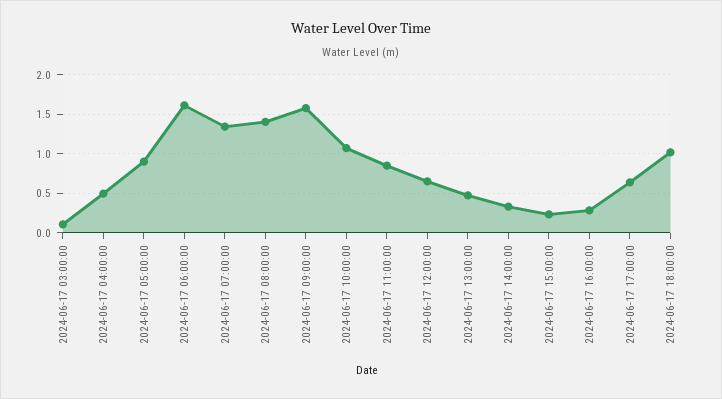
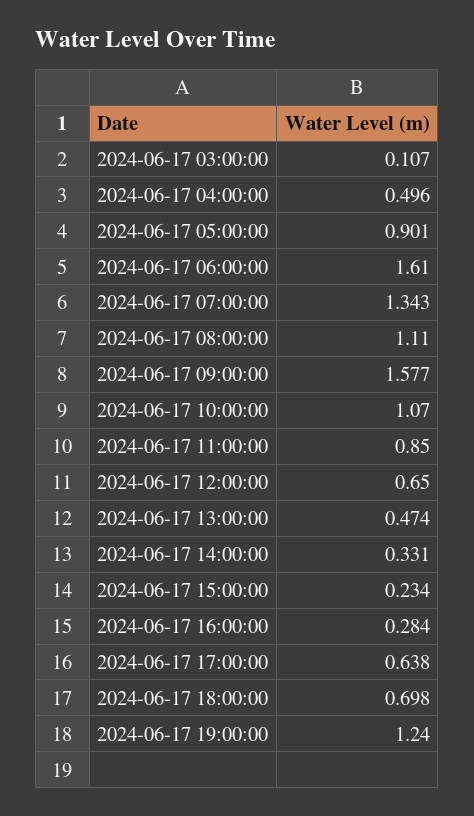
2024-06-17 08:00:00: 1.4 -> 1.11
2024-06-17 18:00:00: 1 -> 0.698
2024-06-17 19:00:00: none -> 1.24

